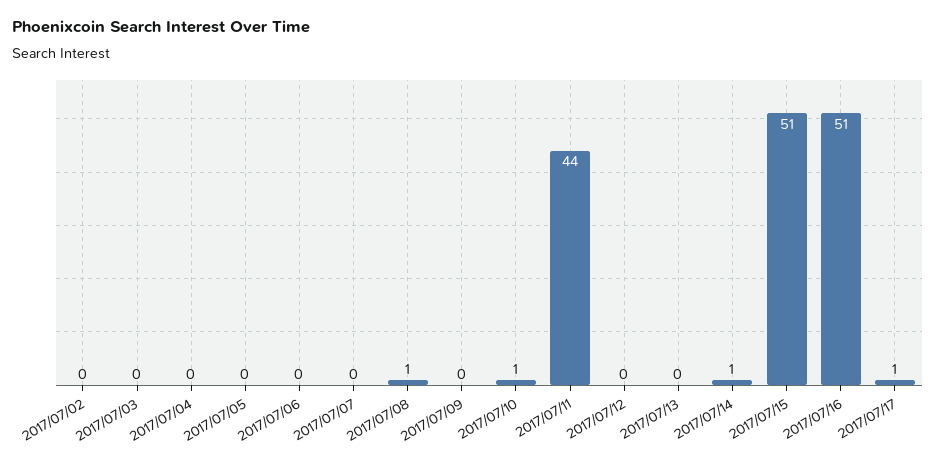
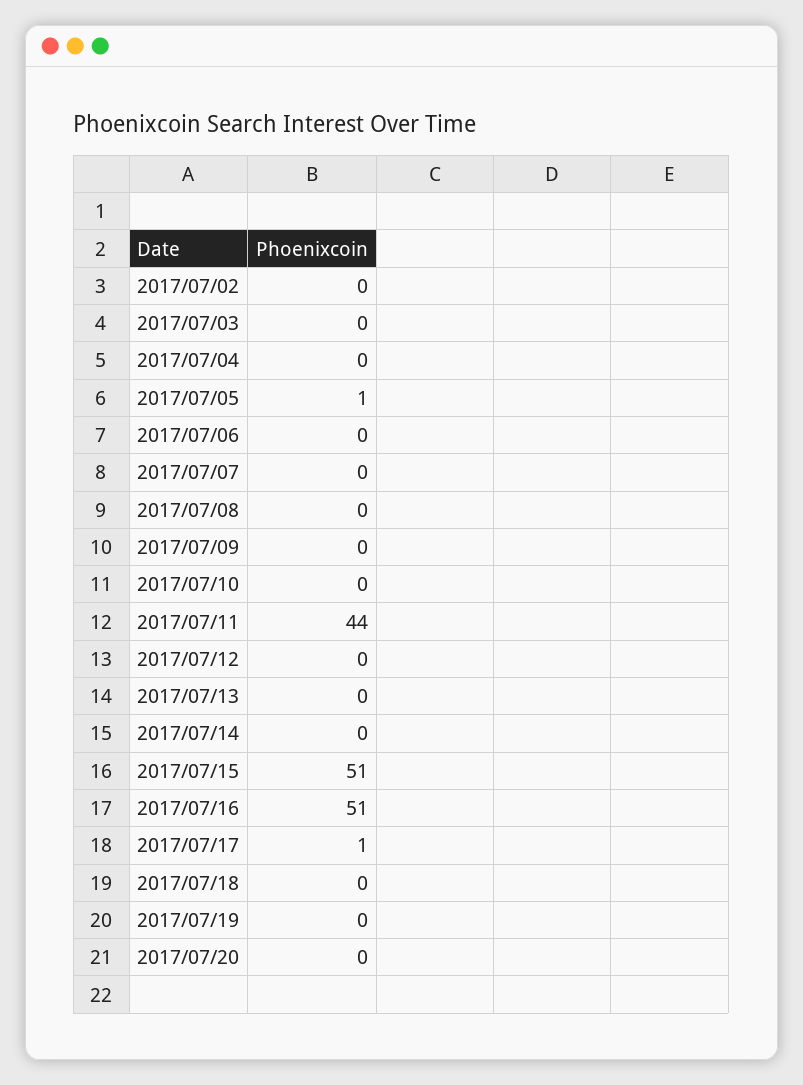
2017/07/05: 0 -> 1
2017/07/08: 1 -> 0
2017/07/10: 1 -> 0
2017/07/14: 1 -> 0
2017/07/18: none -> 0
2017/07/19: none -> 0
2017/07/20: none -> 0

